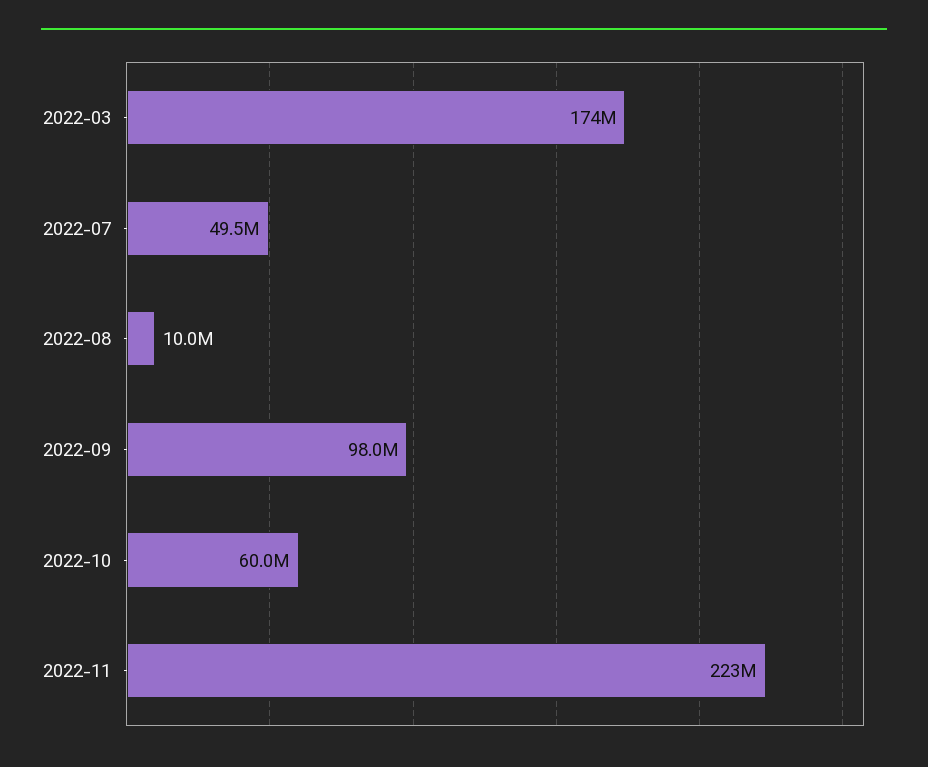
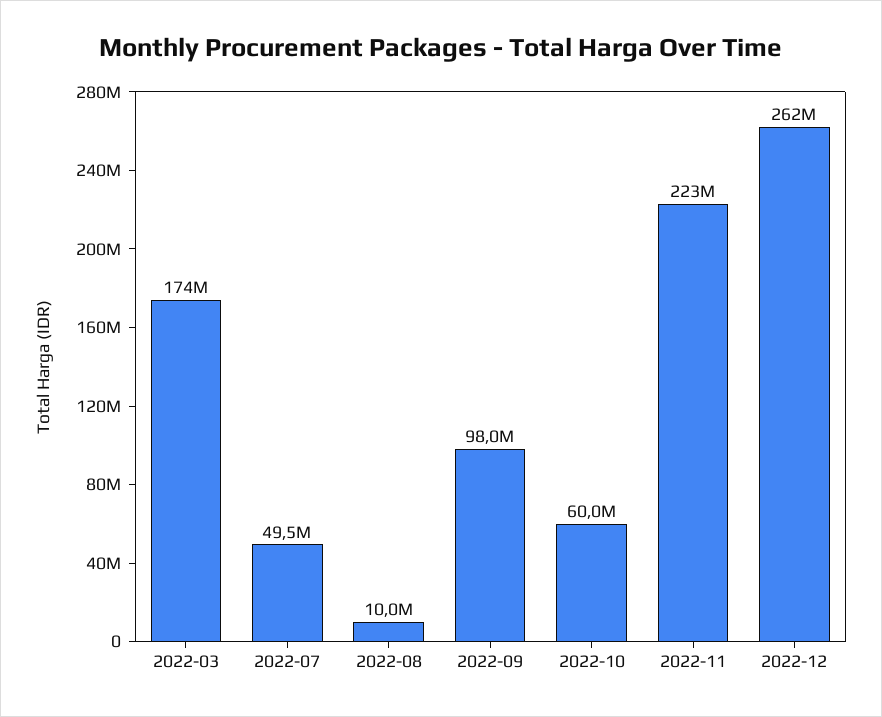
2022-12: none -> 262000000

